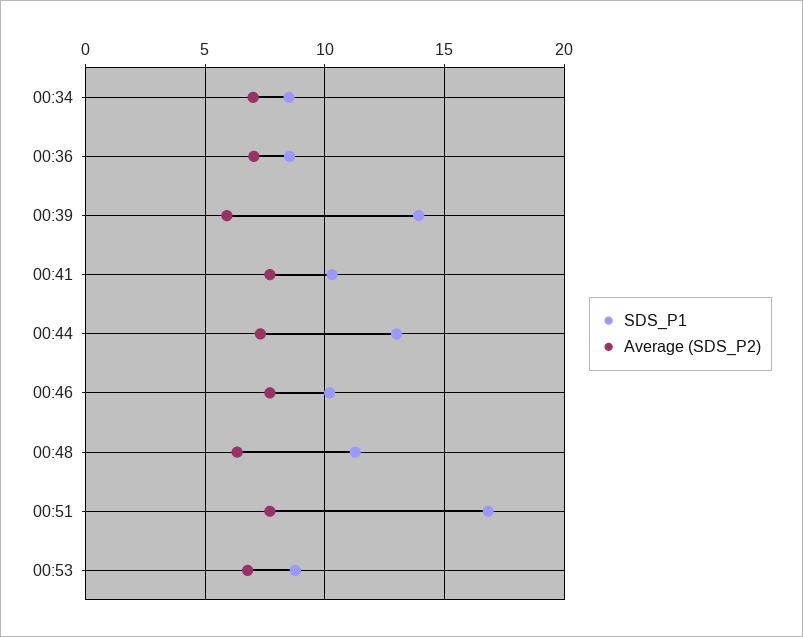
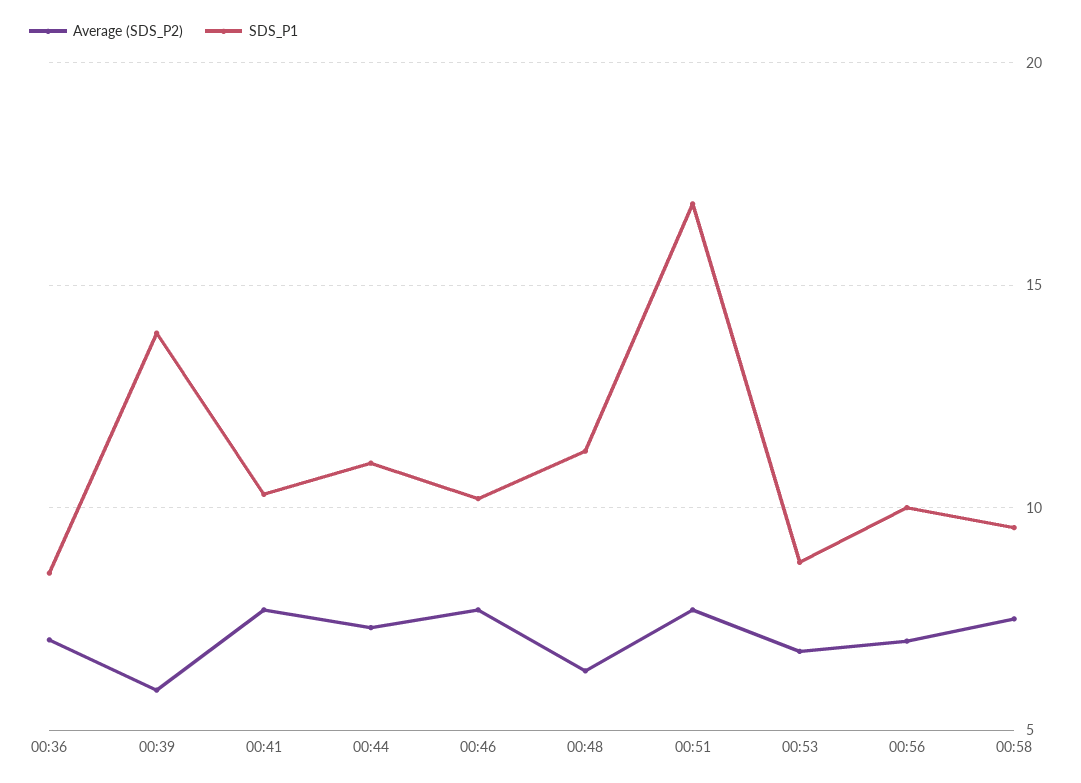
SDS_P1, 00:34: 8.5 -> none
Average (SDS_P2), 00:34: 7 -> none
SDS_P1, 00:44: 13 -> 11
Average (SDS_P2), 00:56: none -> 7
SDS_P1, 00:56: none -> 10
Average (SDS_P2), 00:58: none -> 7.5
SDS_P1, 00:58: none -> 9.5

